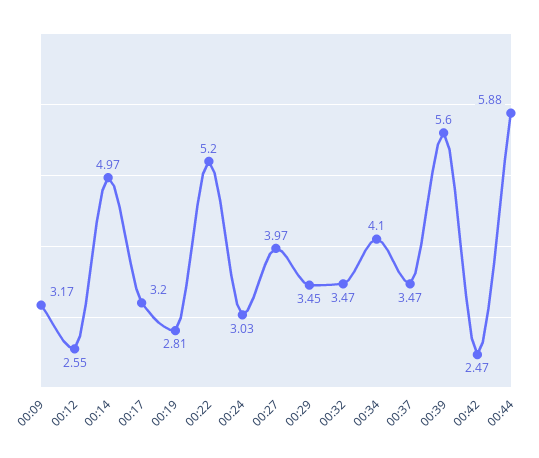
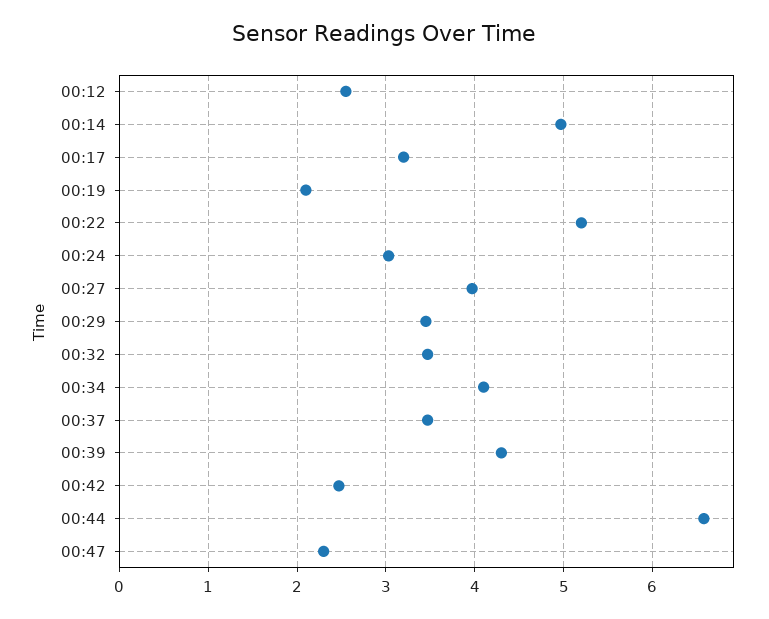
00:09: 3.17 -> none
00:19: 2.81 -> 2.1
00:39: 5.6 -> 4.3
00:44: 5.88 -> 6.6
00:47: none -> 2.3

